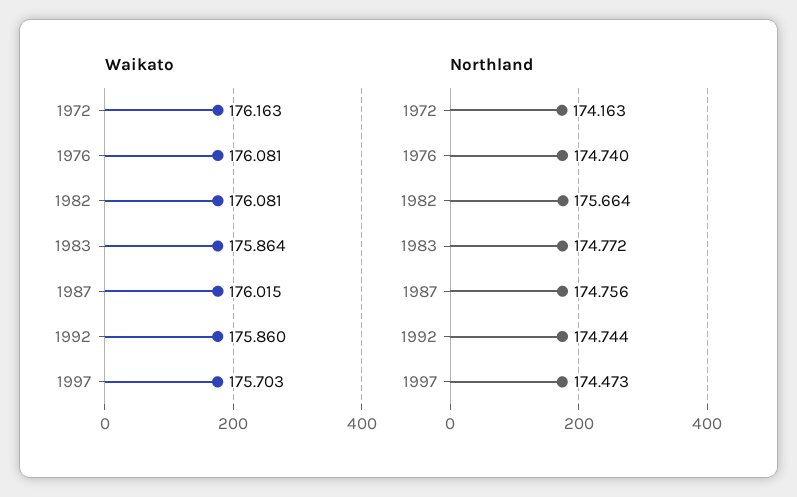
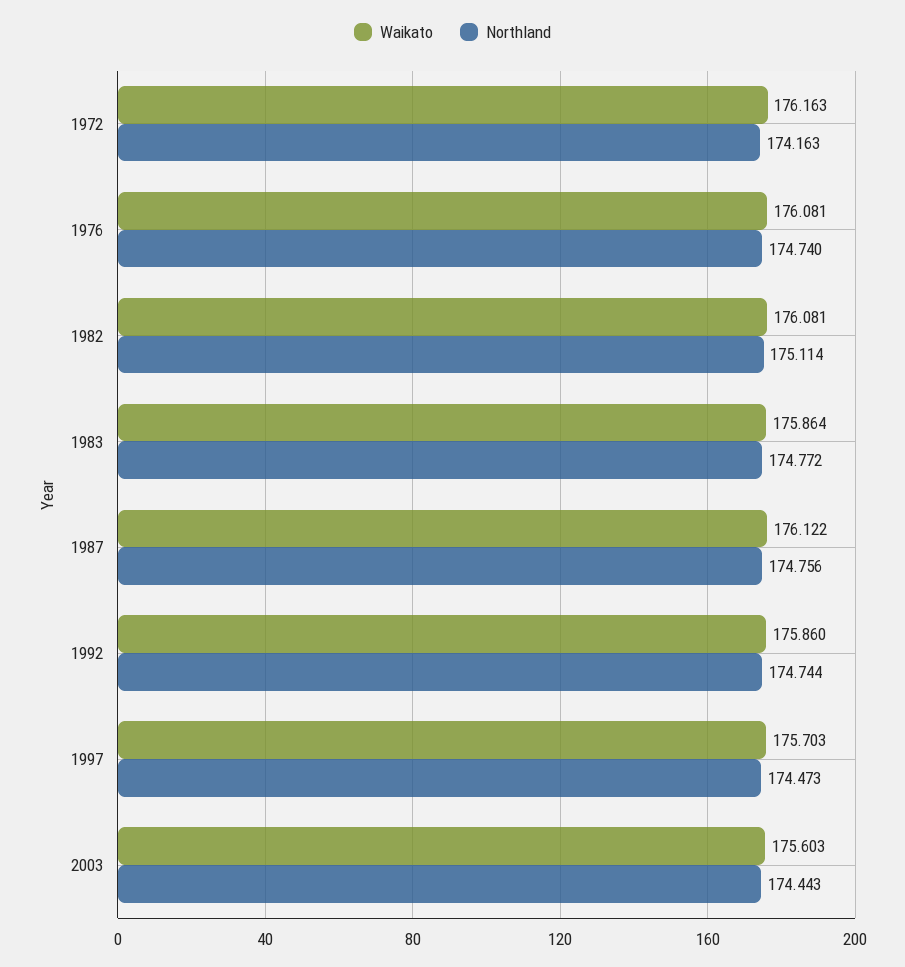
Waikato, 1987: 176.015 -> 176.122
Northland, 1982: 175.664 -> 175.114
Waikato, 2003: none -> 175.603
Northland, 2003: none -> 174.443

